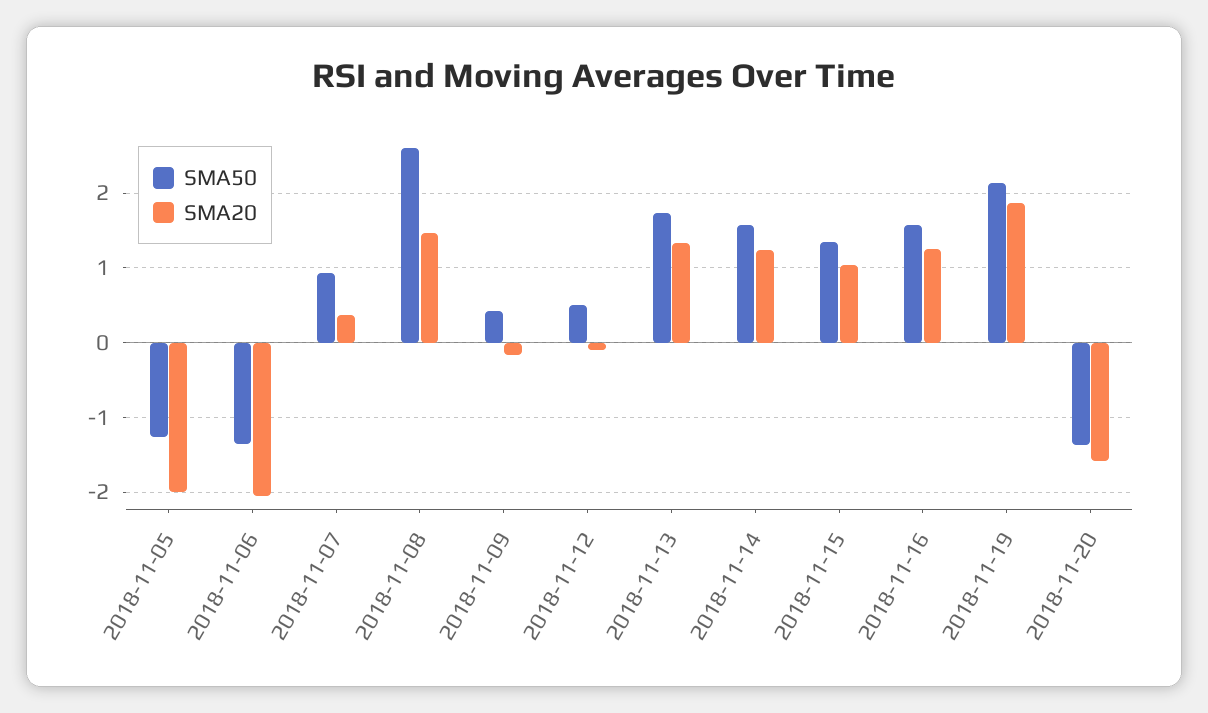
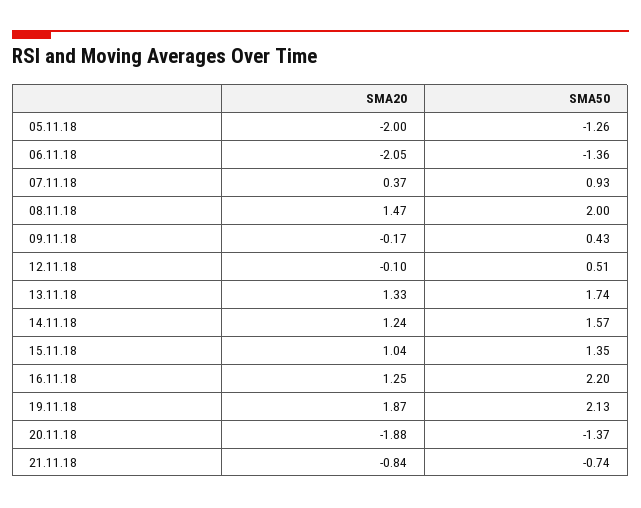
SMA50, 2018-11-08: 2.6 -> 2
SMA50, 2018-11-16: 1.6 -> 2.2
SMA20, 2018-11-20: -1.6 -> -1.88
SMA20, 21.11.18: none -> -0.84
SMA50, 21.11.18: none -> -0.74

